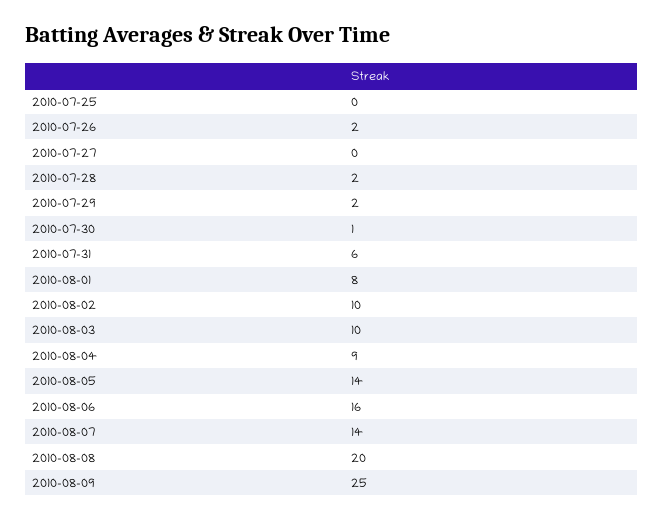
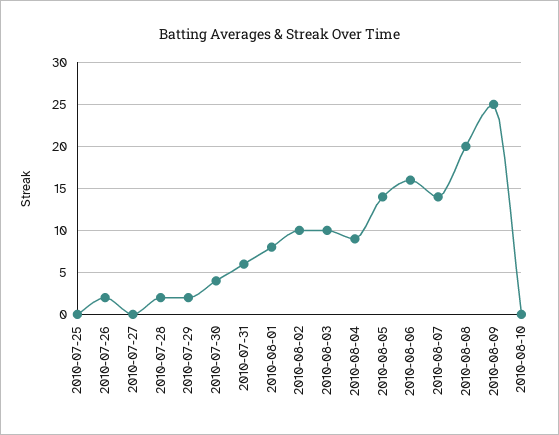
2010-07-30: 1 -> 4
2010-08-10: none -> 0

